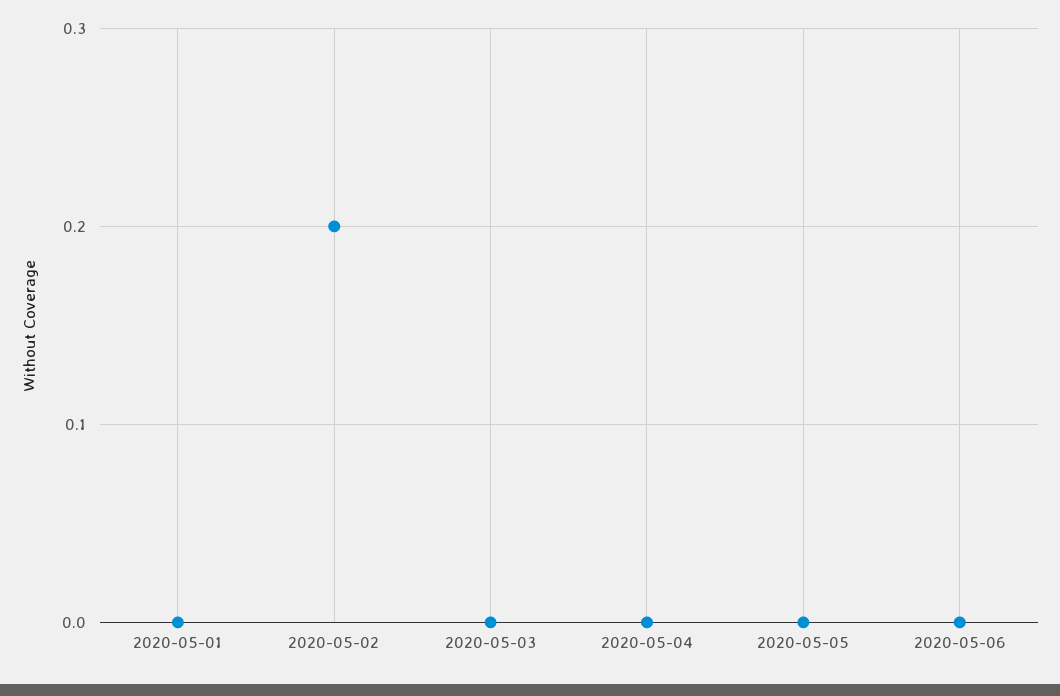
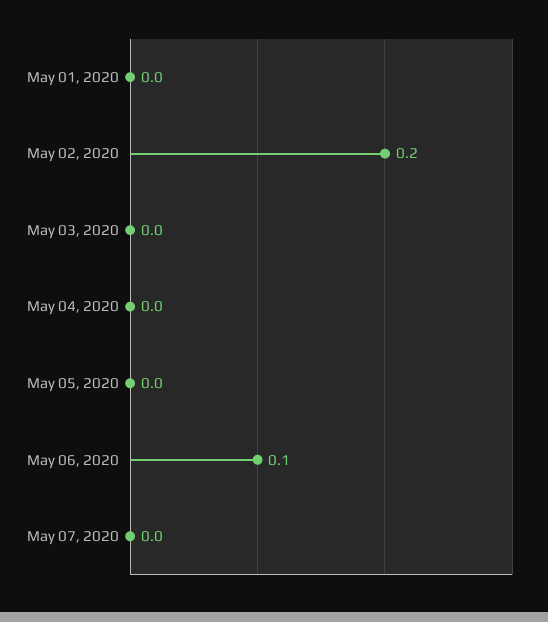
2020-05-06: 0 -> 0.1
May 07, 2020: none -> 0

